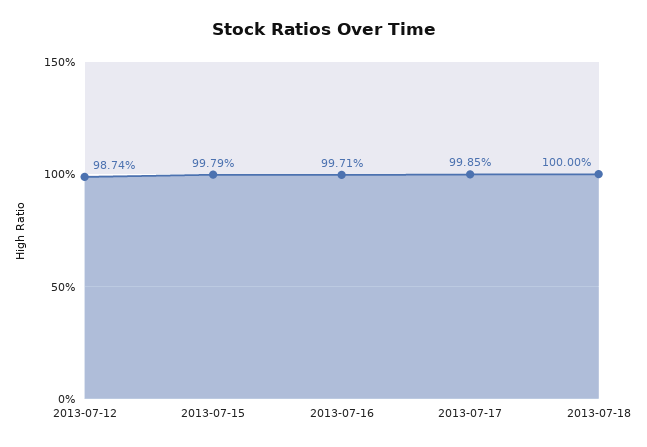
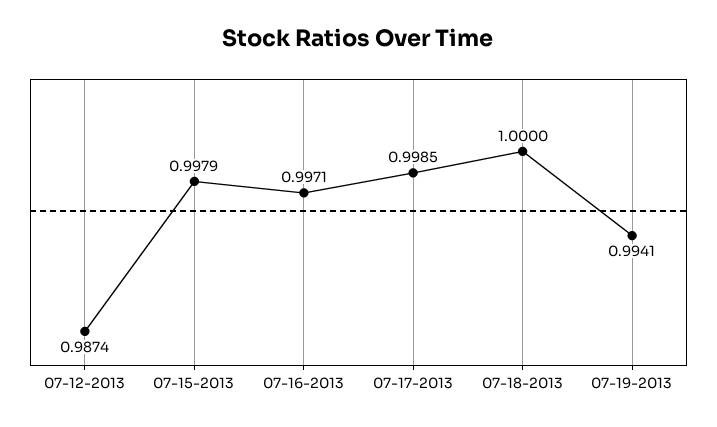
07-19-2013: none -> 0.9941

